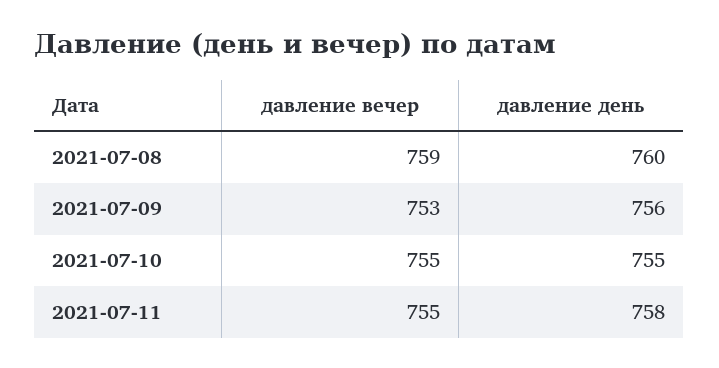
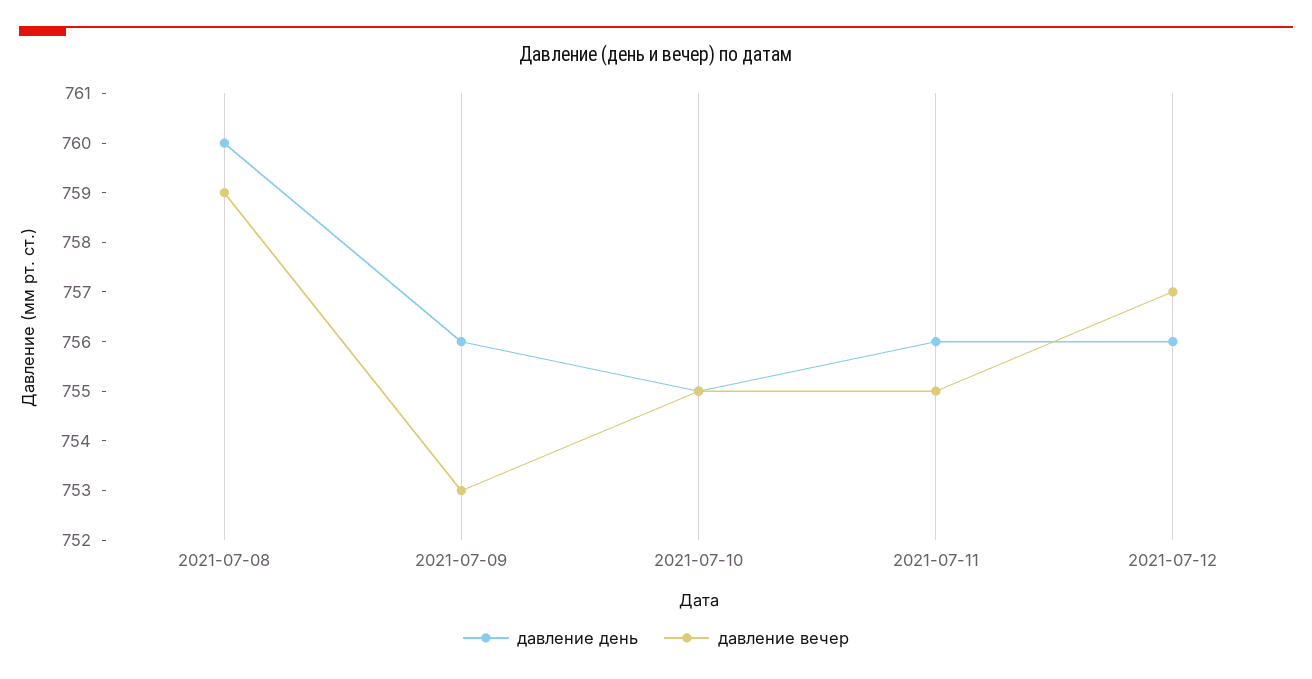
давление день, 2021-07-11: 758 -> 756
давление день, 2021-07-12: none -> 756
давление вечер, 2021-07-12: none -> 757

